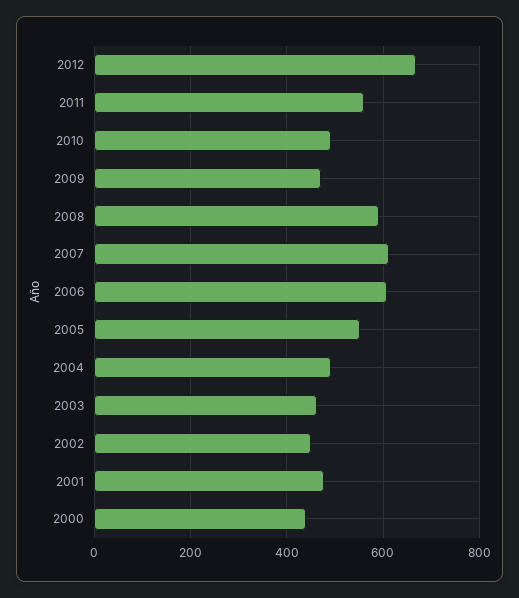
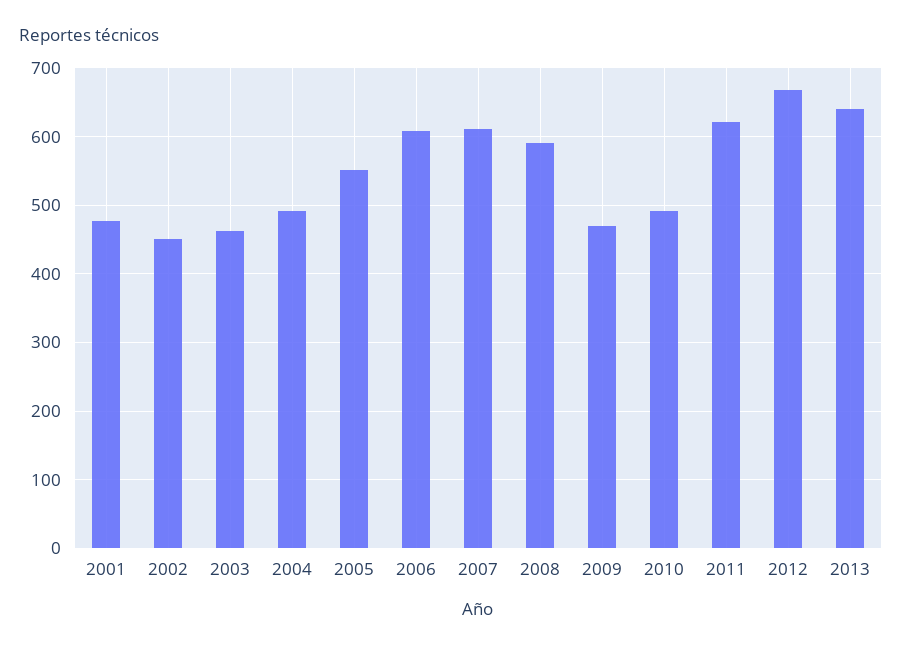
2011: 560 -> 620
2000: 440 -> none
2013: none -> 640

